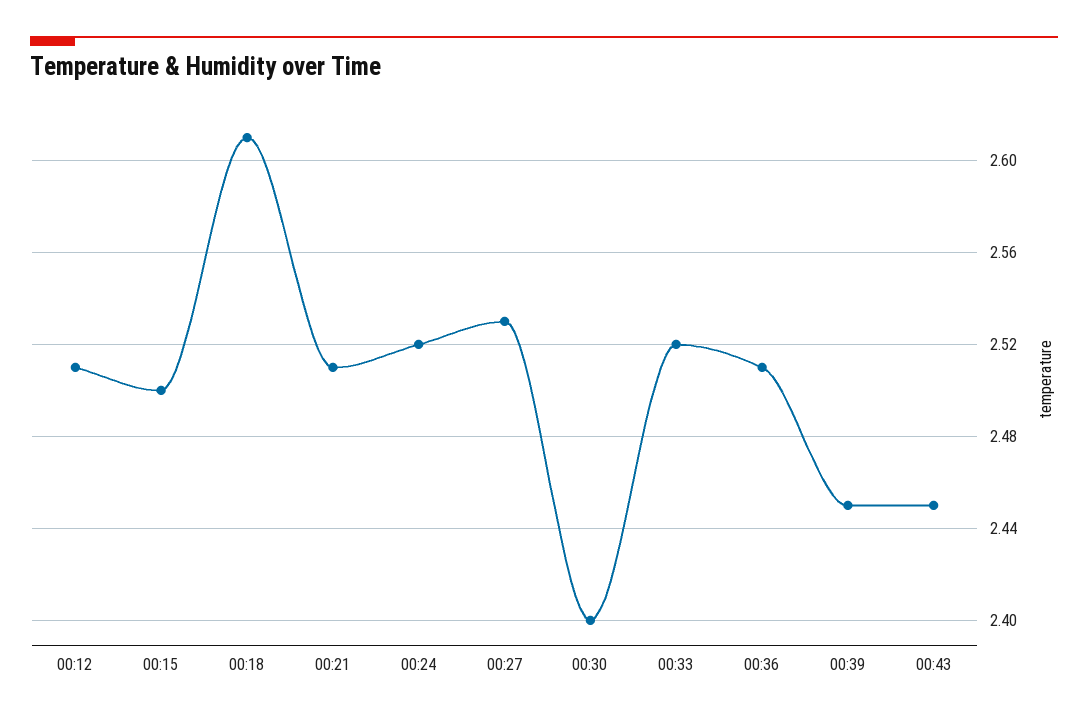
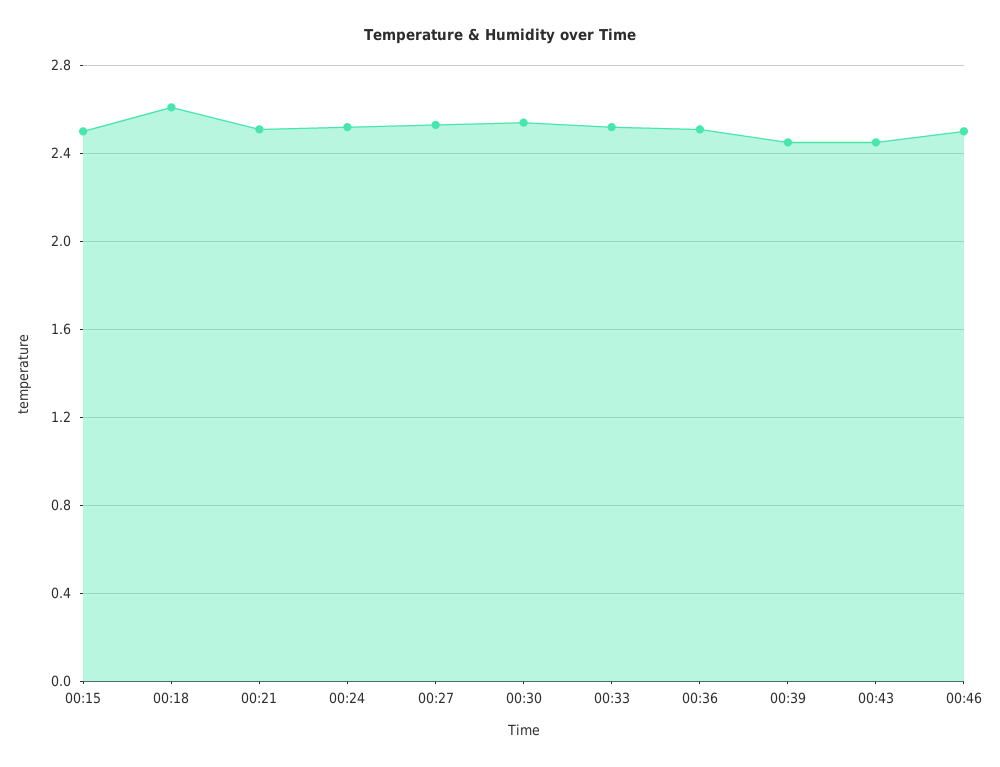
00:12: 2.51 -> none
00:30: 2.4 -> 2.55
00:46: none -> 2.5

